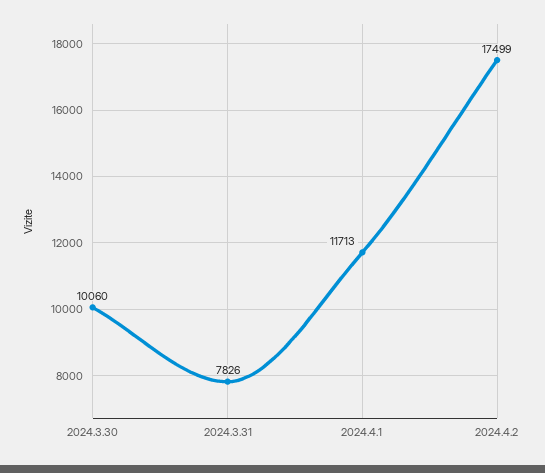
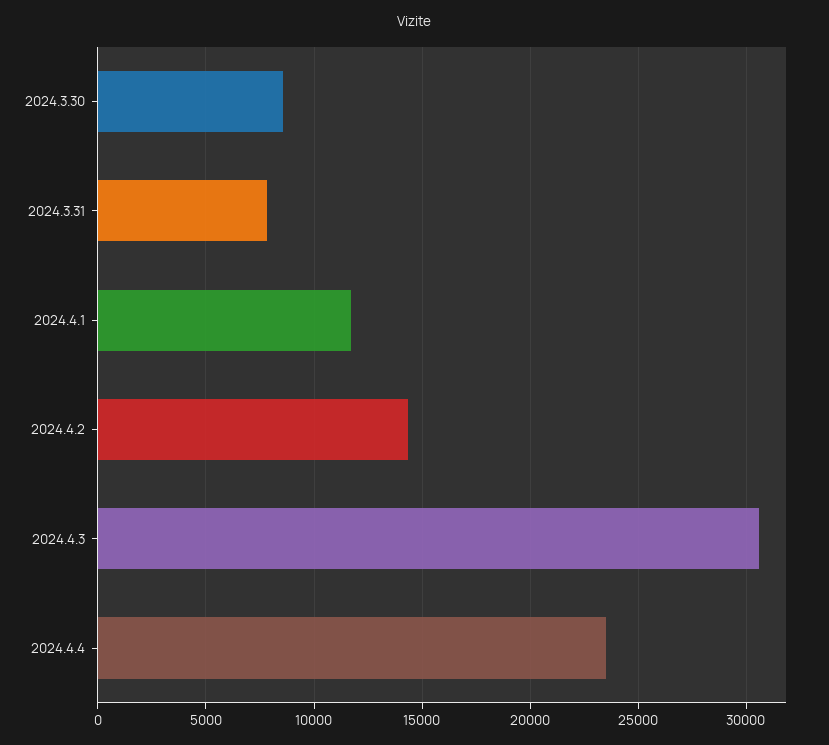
2024.3.30: 10060 -> 8500
2024.4.2: 17499 -> 14500
2024.4.3: none -> 30500
2024.4.4: none -> 23500

